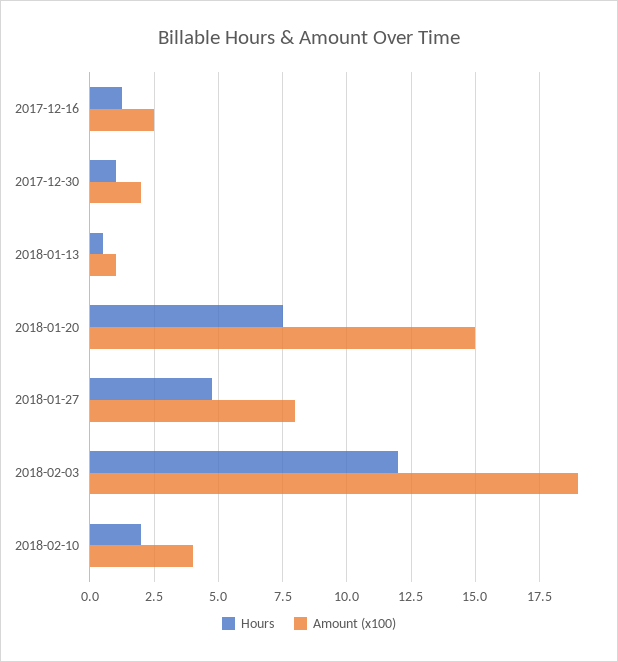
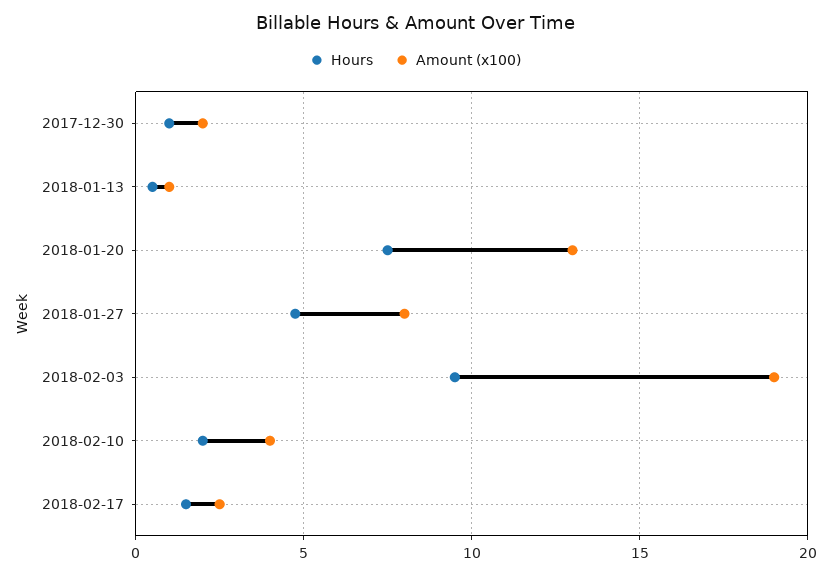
Hours, 2017-12-16: 1.25 -> none
Amount (x100), 2017-12-16: 2.5 -> none
Amount (x100), 2018-01-20: 15 -> 13
Hours, 2018-02-03: 12 -> 9.5
Hours, 2018-02-17: none -> 1.5
Amount (x100), 2018-02-17: none -> 2.5

